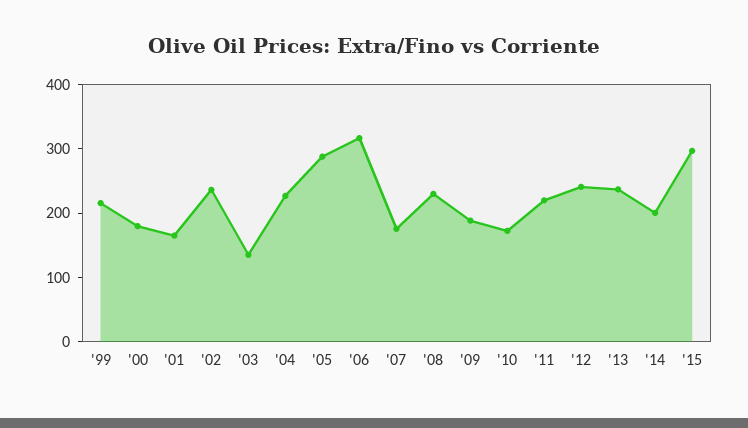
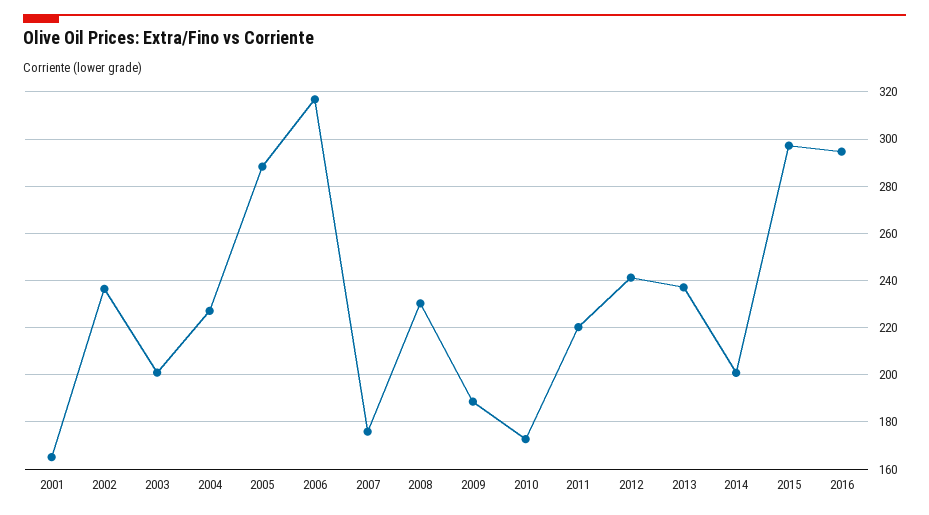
'99: 220 -> none
'00: 180 -> none
'03: 140 -> 200
2016: none -> 295

